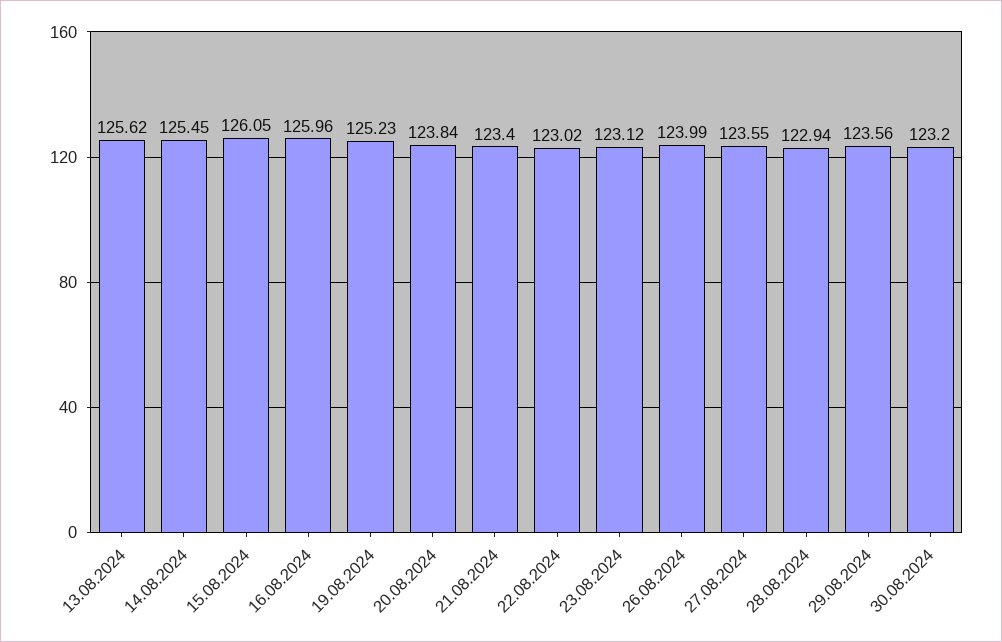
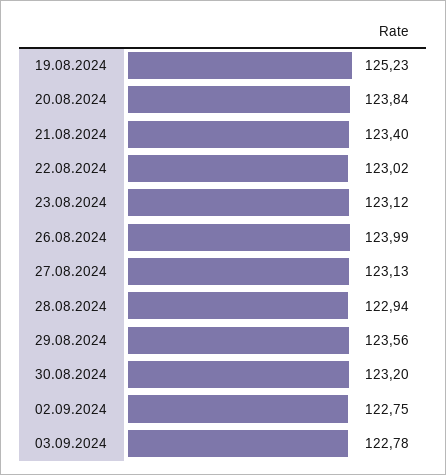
13.08.2024: 125.62 -> none
14.08.2024: 125.45 -> none
15.08.2024: 126.05 -> none
16.08.2024: 125.96 -> none
27.08.2024: 123.55 -> 123.13
02.09.2024: none -> 122.75
03.09.2024: none -> 122.78

